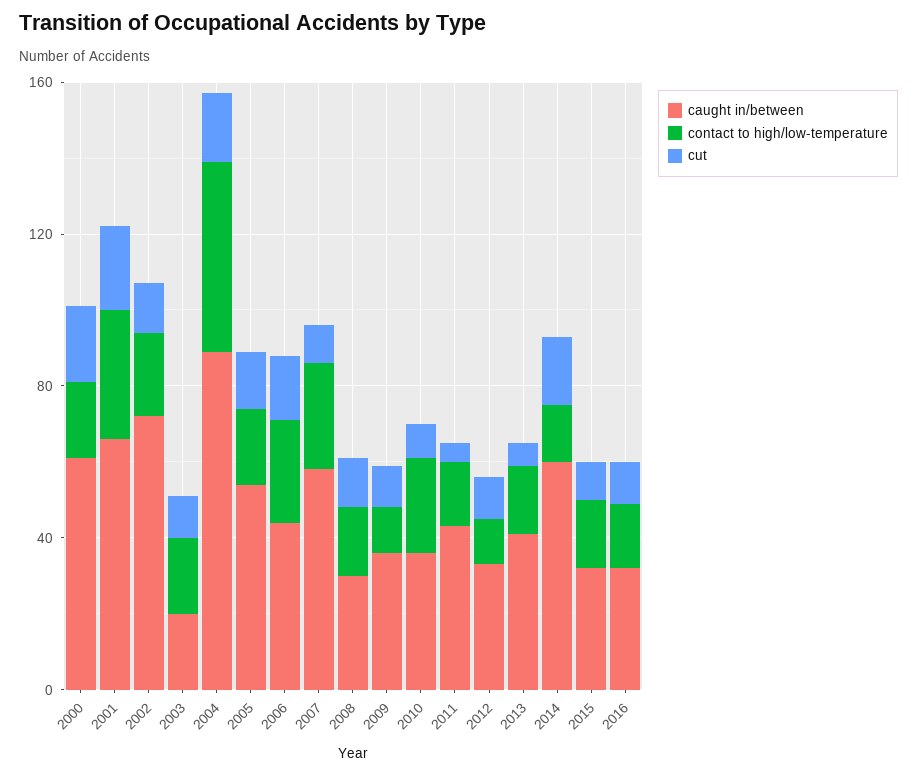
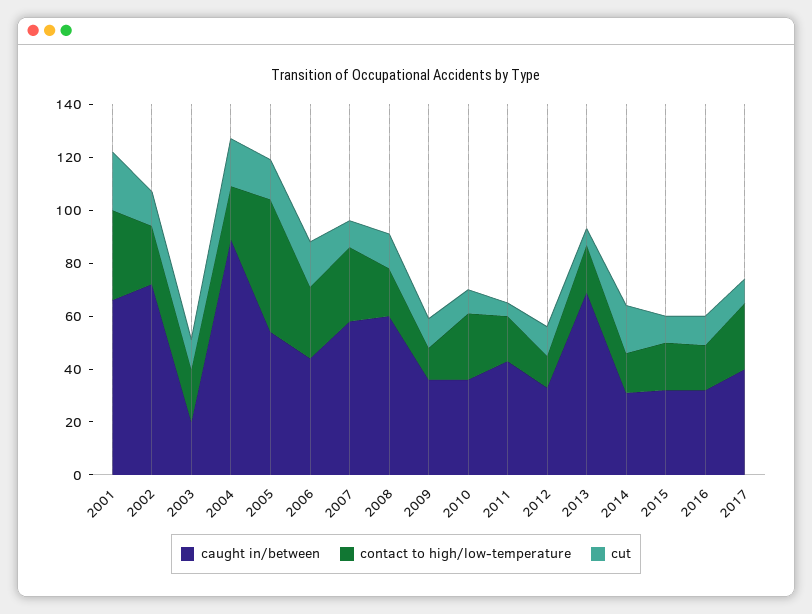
caught in/between, 2000: 60 -> none
contact to high/low-temperature, 2000: 20 -> none
cut, 2000: 20 -> none
contact to high/low-temperature, 2004: 50 -> 20
contact to high/low-temperature, 2005: 20 -> 50
caught in/between, 2008: 30 -> 60
caught in/between, 2013: 40 -> 70
caught in/between, 2014: 60 -> 30
caught in/between, 2017: none -> 40
contact to high/low-temperature, 2017: none -> 25
cut, 2017: none -> 10

